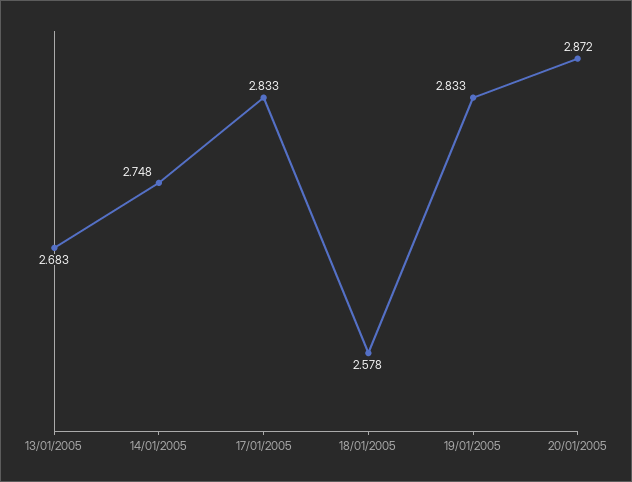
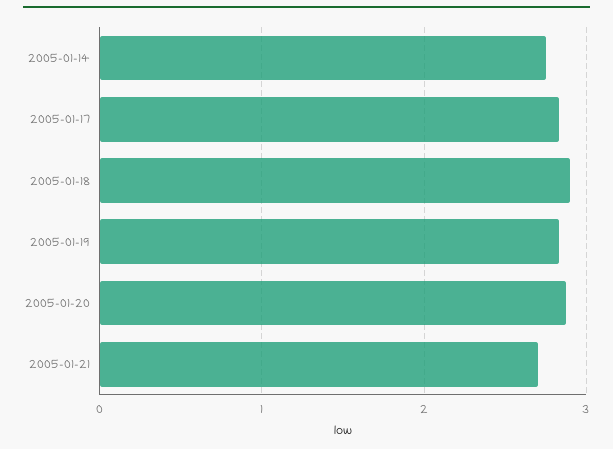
13/01/2005: 2.683 -> none
18/01/2005: 2.578 -> 2.9
2005-01-21: none -> 2.7

